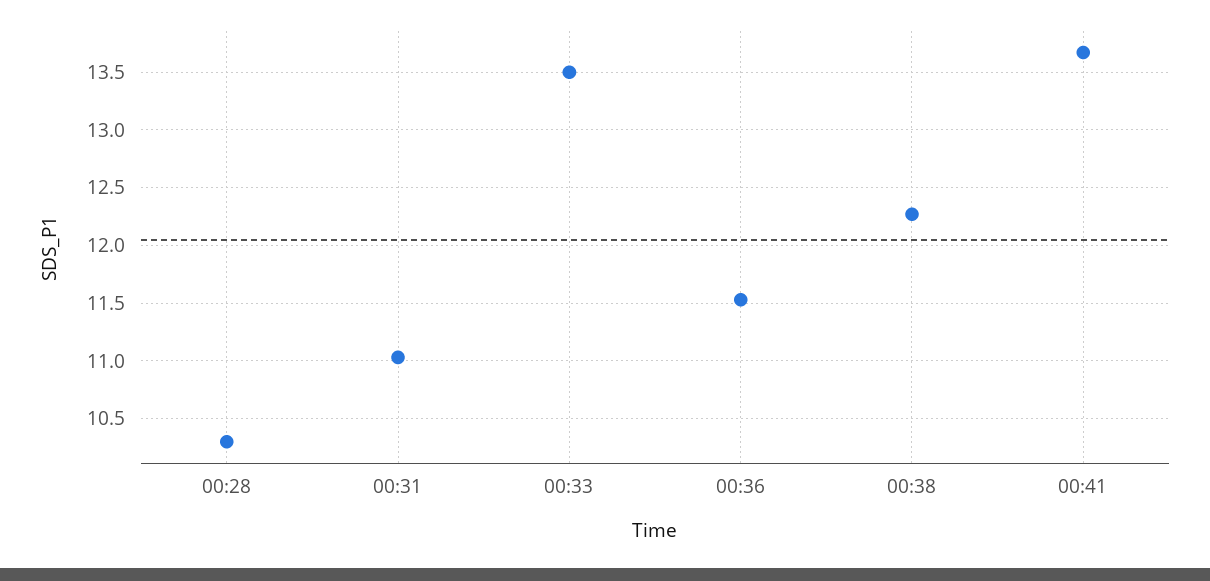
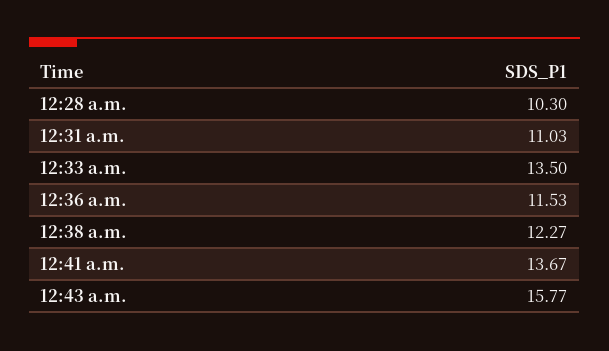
12:43 a.m.: none -> 15.77

